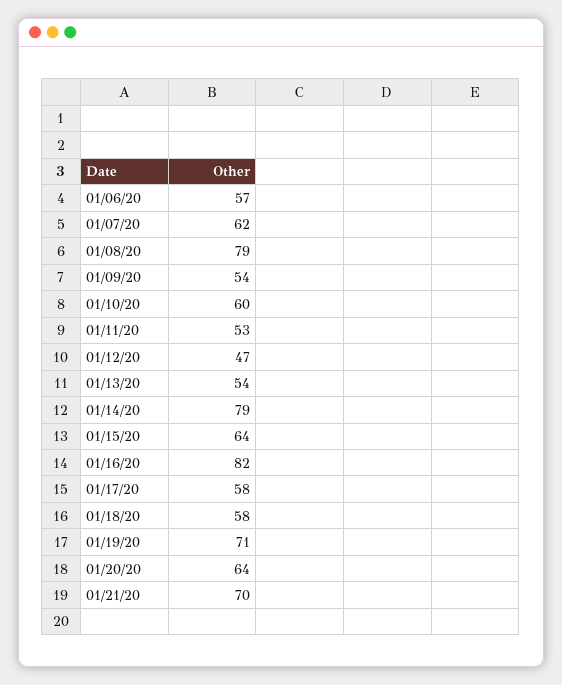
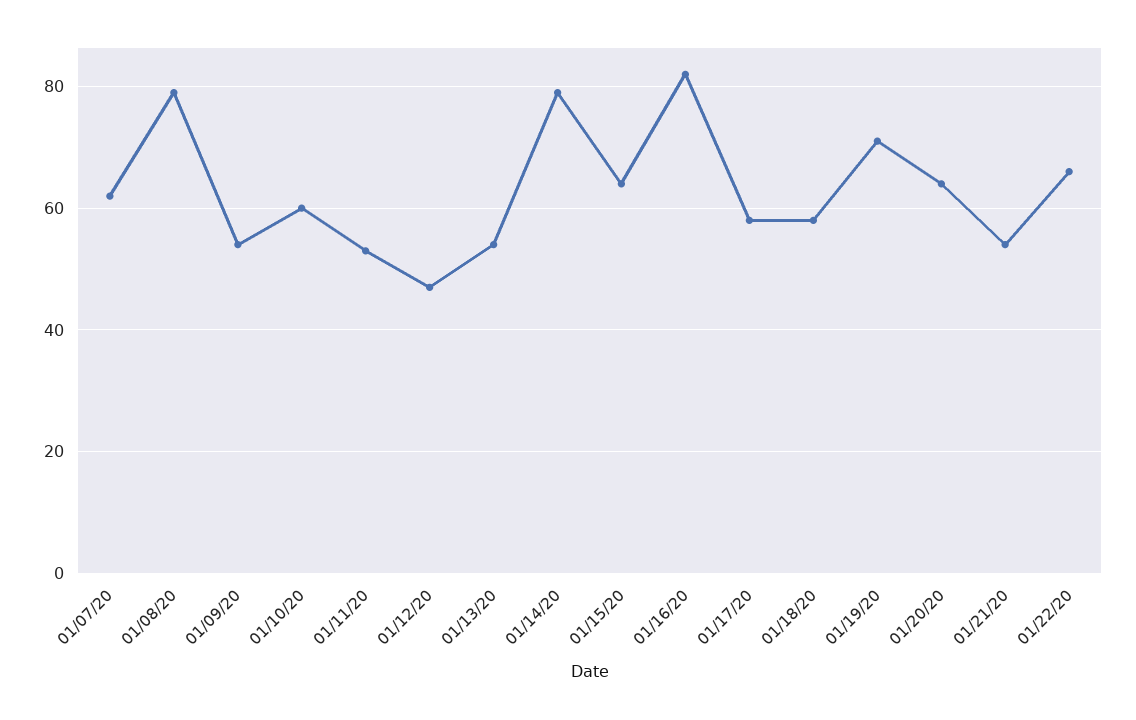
01/06/20: 57 -> none
01/21/20: 70 -> 55
01/22/20: none -> 65

